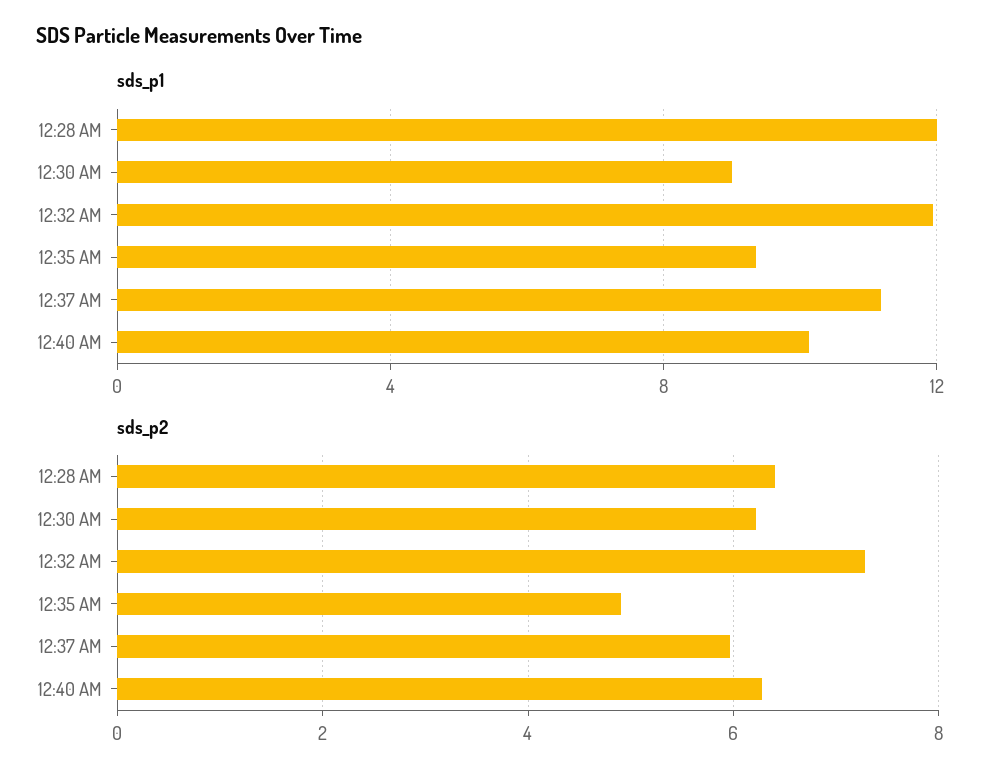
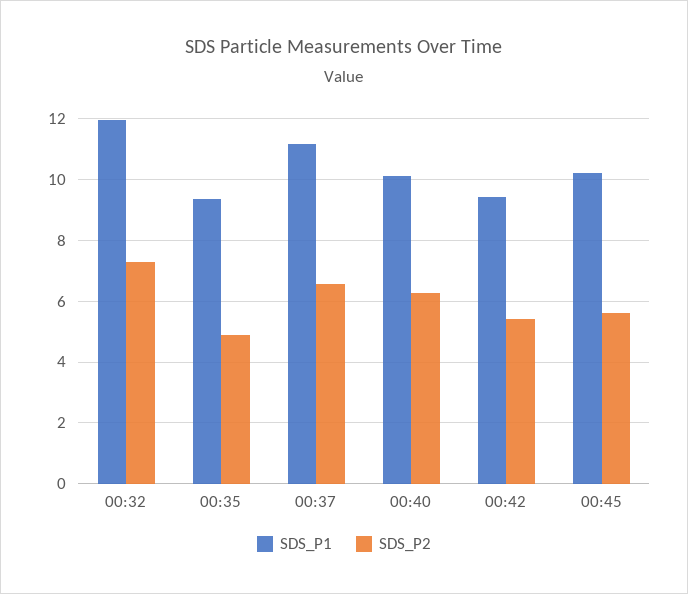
sds_p1, 12:28 AM: 12 -> none
sds_p1, 12:30 AM: 9 -> none
sds_p2, 12:28 AM: 6.4 -> none
sds_p2, 12:30 AM: 6.2 -> none
sds_p2, 12:37 AM: 6 -> 6.6
sds_p1, 00:42: none -> 9.4
sds_p2, 00:42: none -> 5.4
sds_p1, 00:45: none -> 10.2
sds_p2, 00:45: none -> 5.6

